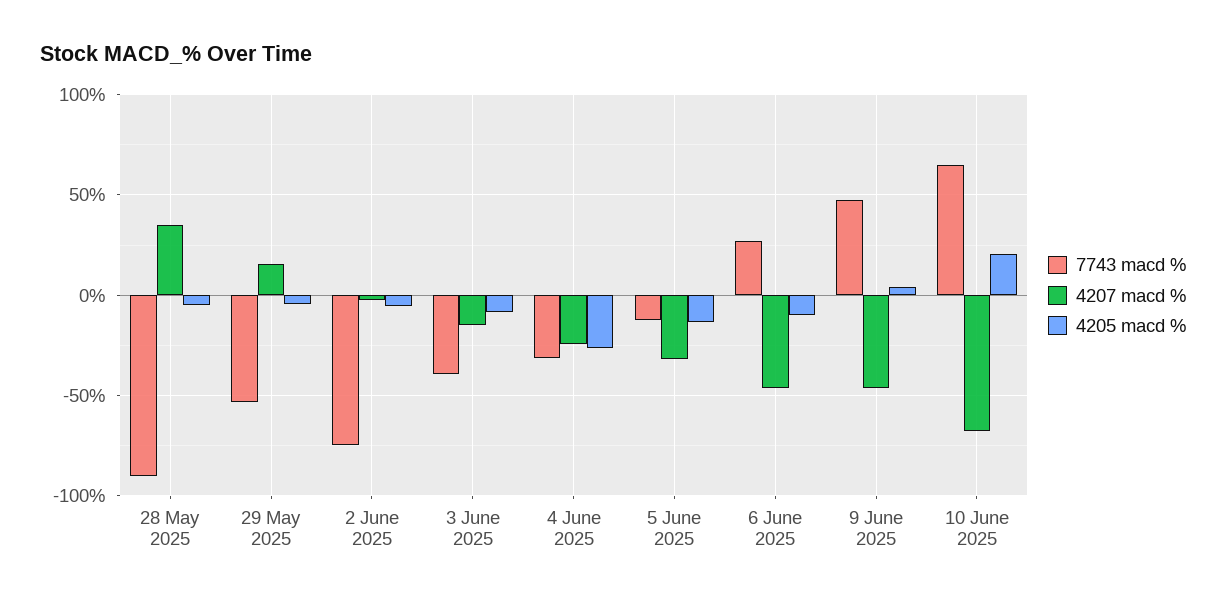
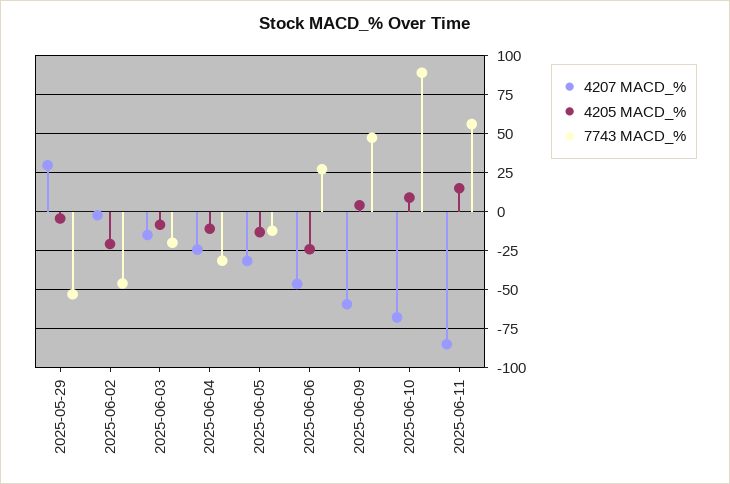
7743 macd %, 28 May 2025: -90 -> none
4207 macd %, 28 May 2025: 35 -> none
4205 macd %, 28 May 2025: -5 -> none
4207 macd %, 29 May 2025: 15 -> 30
7743 macd %, 2 June 2025: -75 -> -45
4205 macd %, 2 June 2025: -5 -> -20
7743 macd %, 3 June 2025: -40 -> -20
4205 macd %, 4 June 2025: -25 -> -10
4205 macd %, 6 June 2025: -10 -> -25
4207 macd %, 9 June 2025: -45 -> -60
7743 macd %, 10 June 2025: 65 -> 90
4205 macd %, 10 June 2025: 20 -> 10
4207 macd %, 2025-06-11: none -> -85
4205 macd %, 2025-06-11: none -> 15
7743 macd %, 2025-06-11: none -> 55

